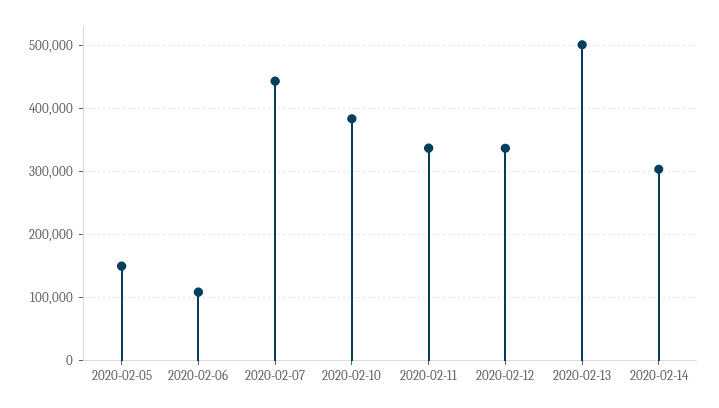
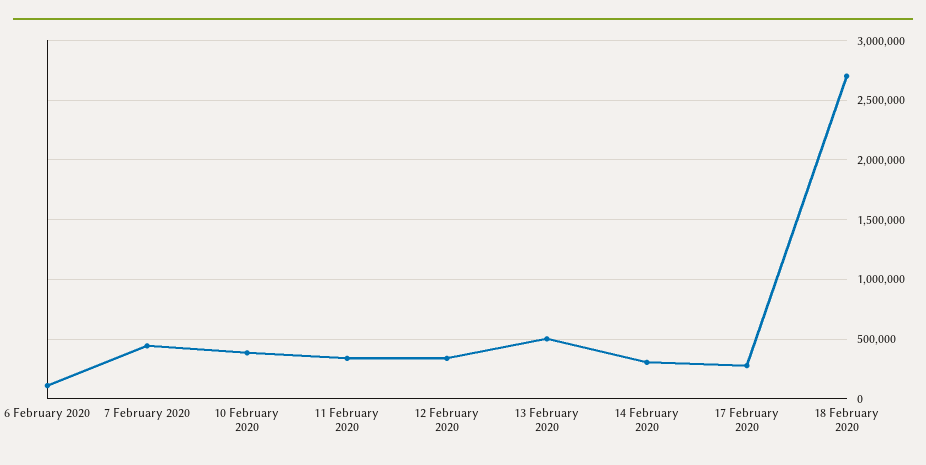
2020-02-05: 150000 -> none
17 February 2020: none -> 300000
18 February 2020: none -> 2700000

